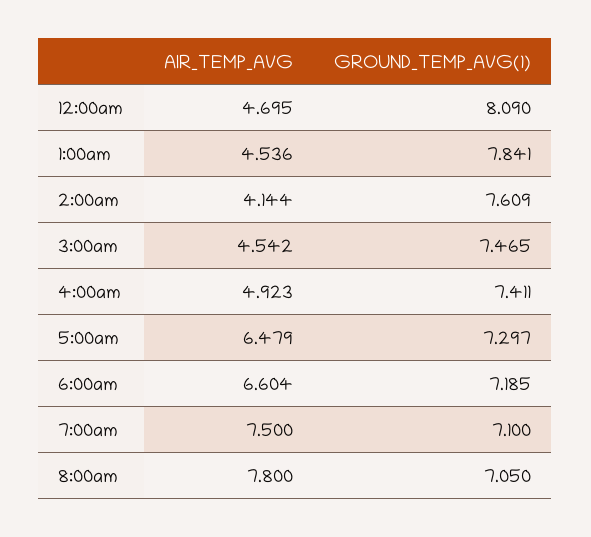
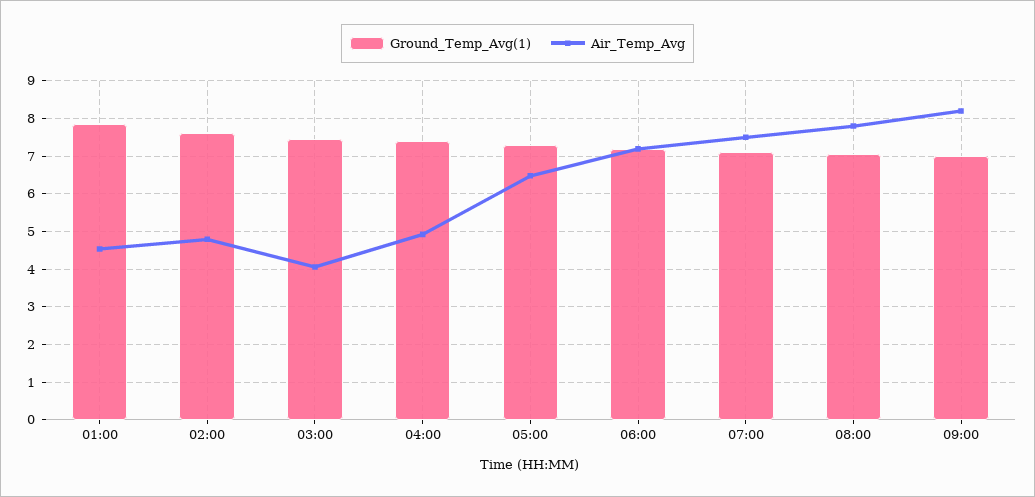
AIR_TEMP_AVG, 12:00am: 4.695 -> none
GROUND_TEMP_AVG(1), 12:00am: 8.09 -> none
AIR_TEMP_AVG, 2:00am: 4.144 -> 4.8
AIR_TEMP_AVG, 3:00am: 4.542 -> 4
AIR_TEMP_AVG, 6:00am: 6.604 -> 7.2
GROUND_TEMP_AVG(1), 09:00: none -> 7
AIR_TEMP_AVG, 09:00: none -> 8.2

